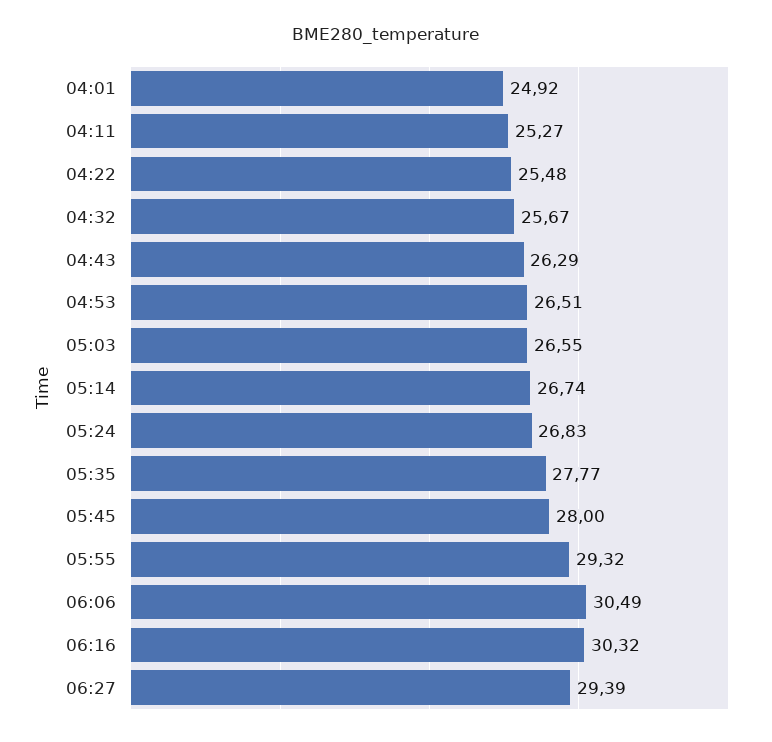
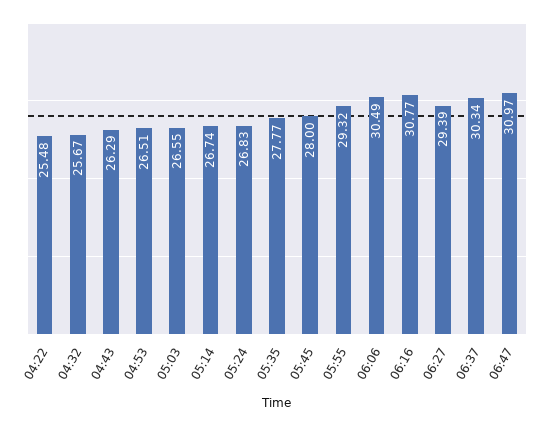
04:01: 24.92 -> none
04:11: 25.27 -> none
06:16: 30.32 -> 30.77
06:37: none -> 30.34
06:47: none -> 30.97

